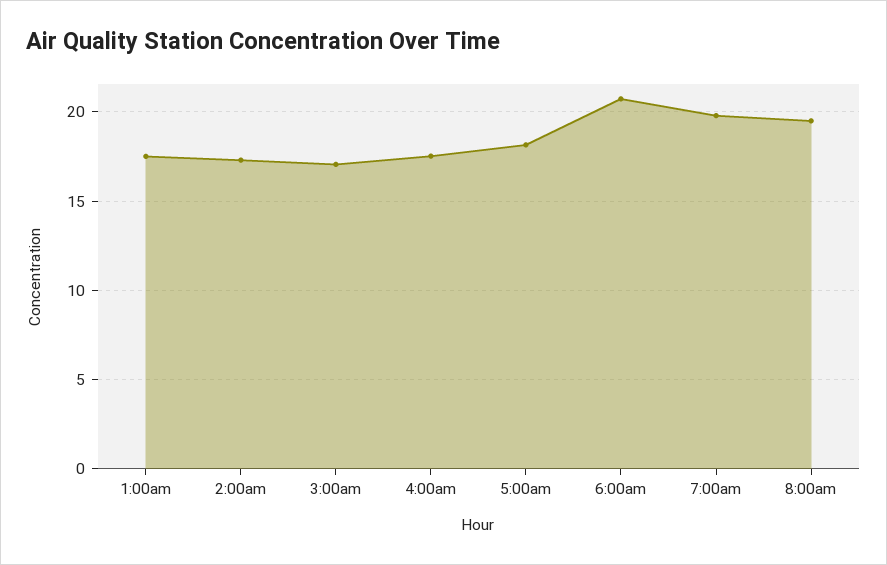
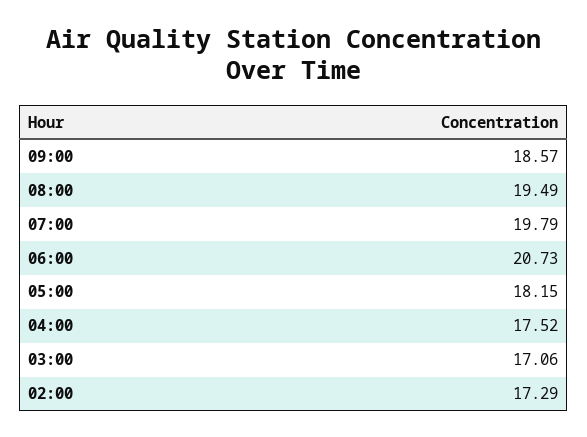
1:00am: 17.5 -> none
09:00: none -> 18.57

